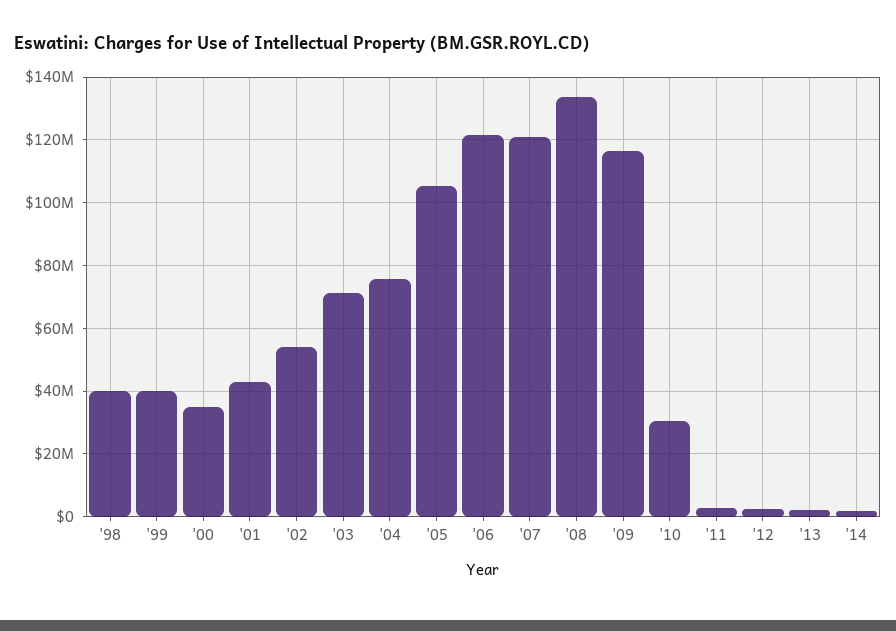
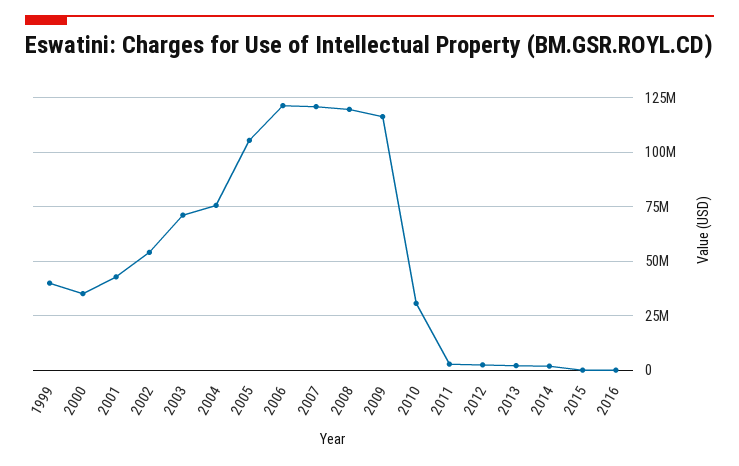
'98: 40000000 -> none
'08: 134000000 -> 120000000
2015: none -> 0
2016: none -> 0

